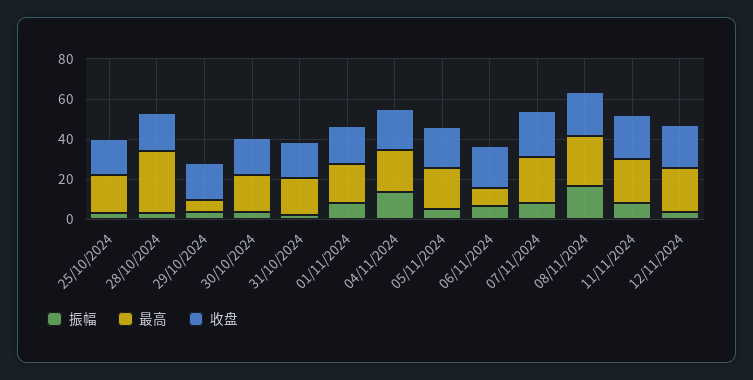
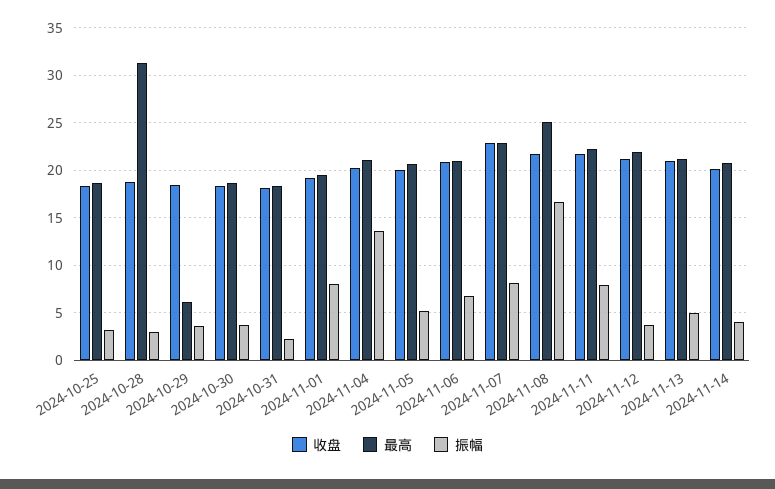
最高, 06/11/2024: 10 -> 21
收盘, 2024-11-13: none -> 21
最高, 2024-11-13: none -> 21
振幅, 2024-11-13: none -> 5
收盘, 2024-11-14: none -> 20
最高, 2024-11-14: none -> 21
振幅, 2024-11-14: none -> 4

